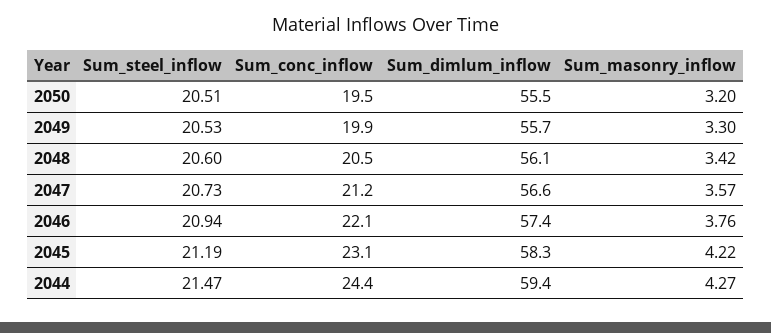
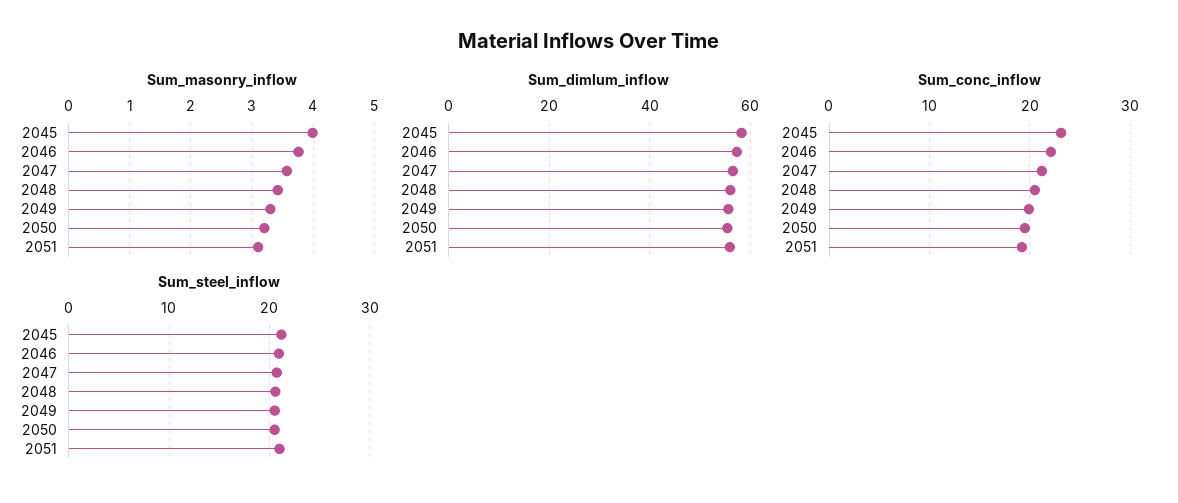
Sum_masonry_inflow, 2045: 4.22 -> 4
Sum_steel_inflow, 2044: 21.47 -> none
Sum_conc_inflow, 2044: 24.4 -> none
Sum_dimlum_inflow, 2044: 59.4 -> none
Sum_masonry_inflow, 2044: 4.27 -> none
Sum_masonry_inflow, 2051: none -> 3.1
Sum_dimlum_inflow, 2051: none -> 56
Sum_conc_inflow, 2051: none -> 19
Sum_steel_inflow, 2051: none -> 21

